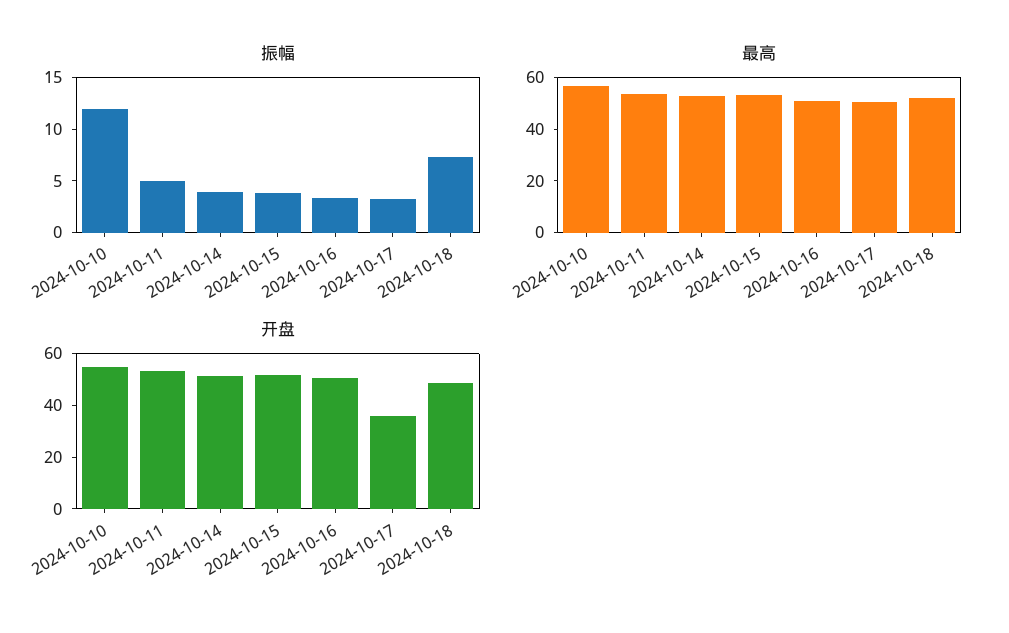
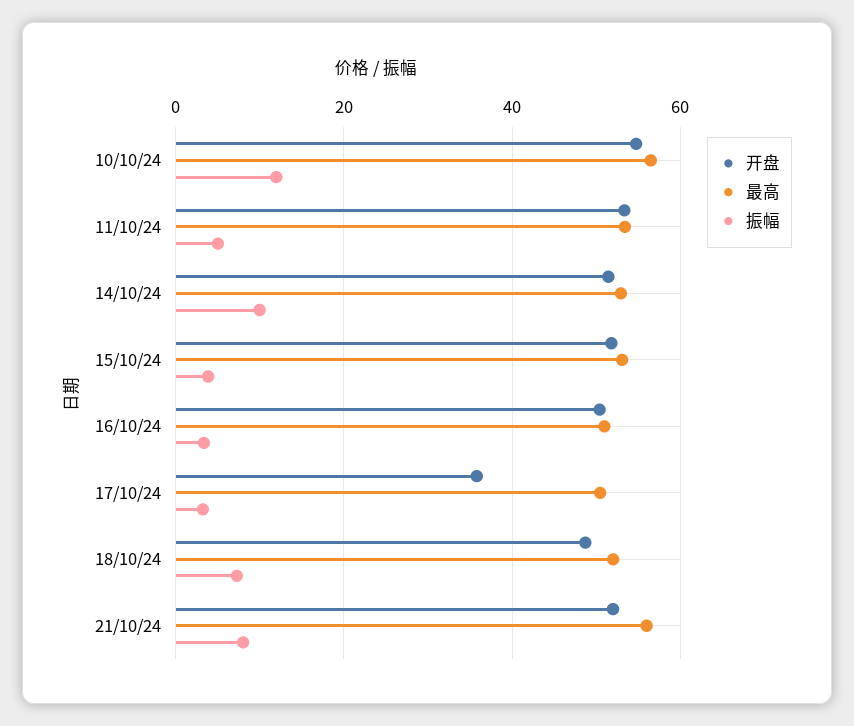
振幅, 2024-10-14: 4 -> 10
开盘, 21/10/24: none -> 52
最高, 21/10/24: none -> 56
振幅, 21/10/24: none -> 8

